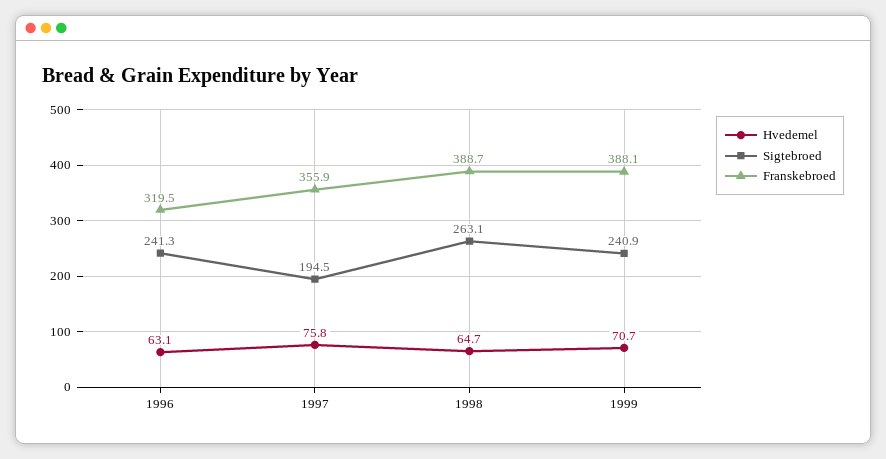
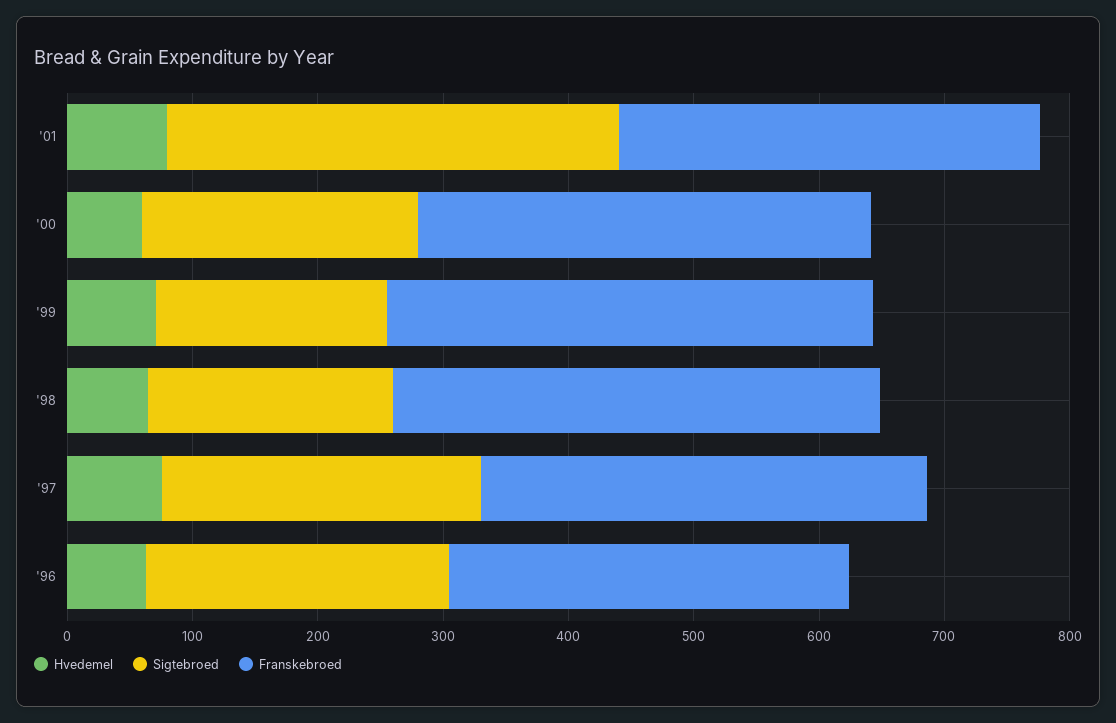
Sigtebroed, 1997: 194.5 -> 260
Sigtebroed, 1998: 263.1 -> 200
Sigtebroed, 1999: 240.9 -> 180
Hvedemel, '01: none -> 80
Sigtebroed, '01: none -> 360
Franskebroed, '01: none -> 340
Hvedemel, '00: none -> 60
Sigtebroed, '00: none -> 220
Franskebroed, '00: none -> 360

